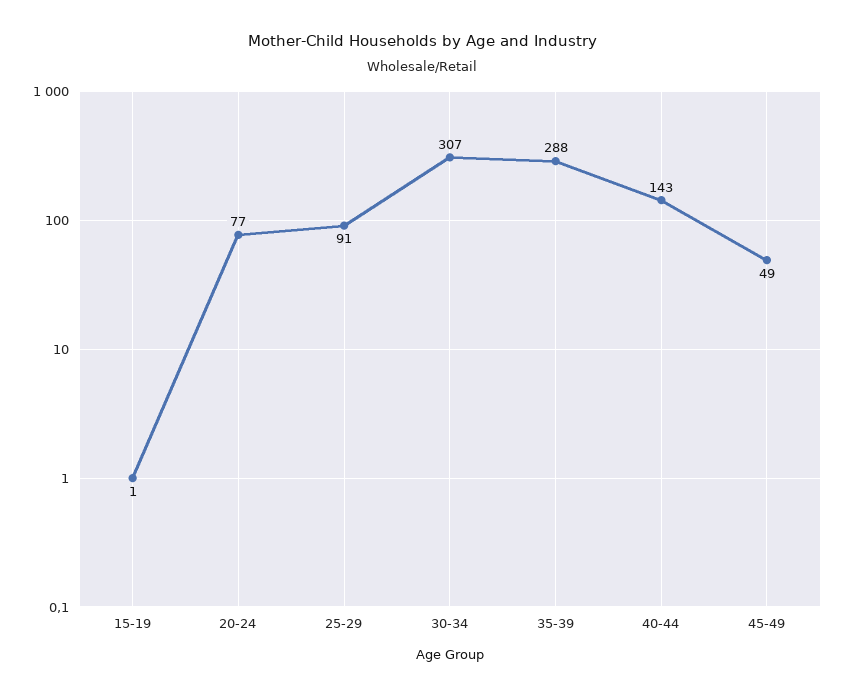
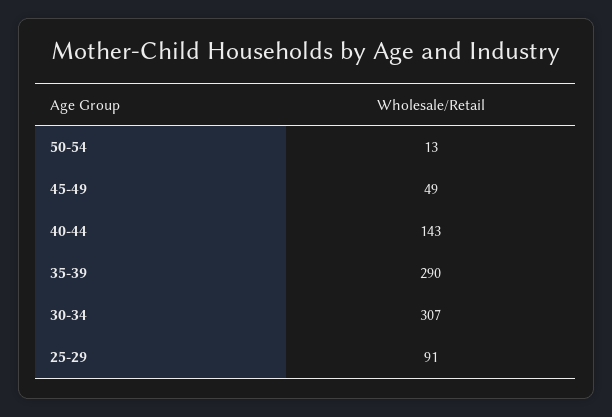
15-19: 1 -> none
20-24: 77 -> none
35-39: 288 -> 290
50-54: none -> 13

